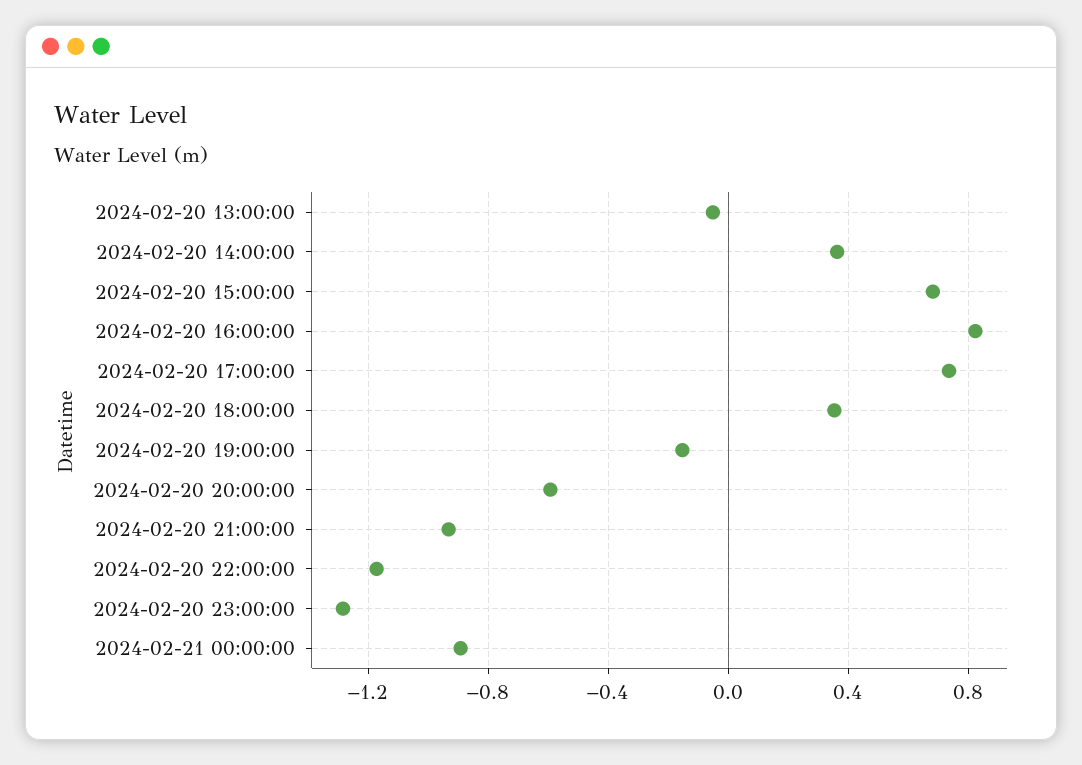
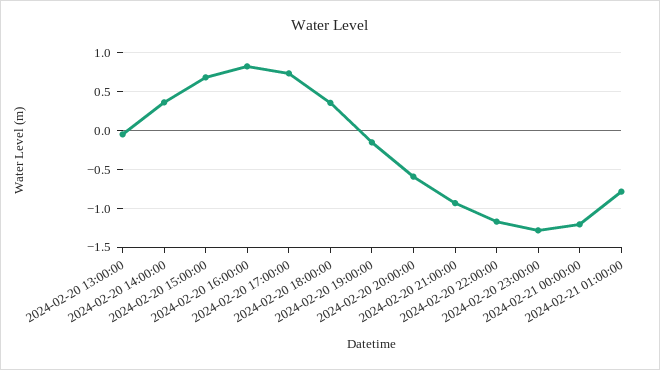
2024-02-21 00:00:00: -0.9 -> -1.2
2024-02-21 01:00:00: none -> -0.8

